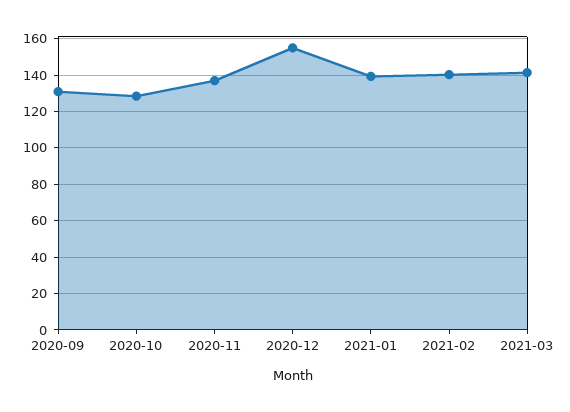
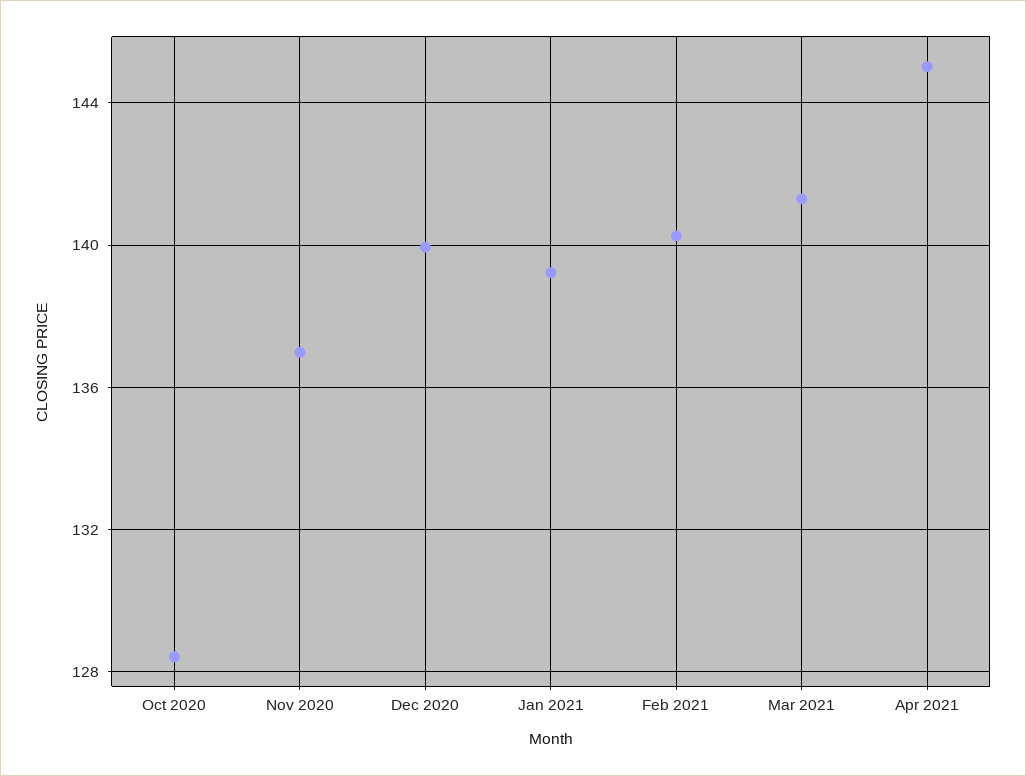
2020-09: 130 -> none
2020-12: 155 -> 140
Apr 2021: none -> 145

